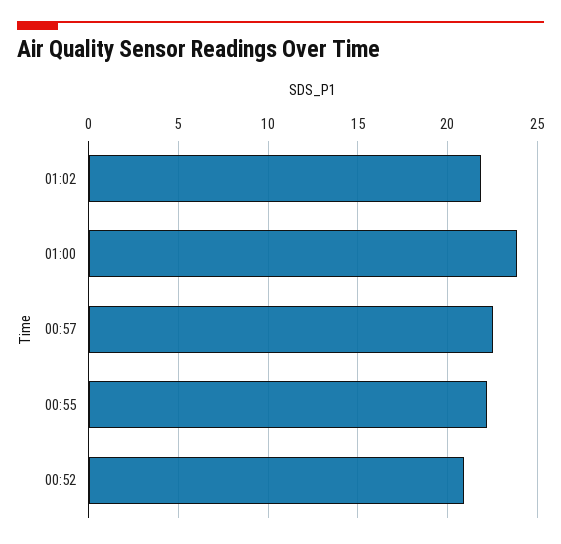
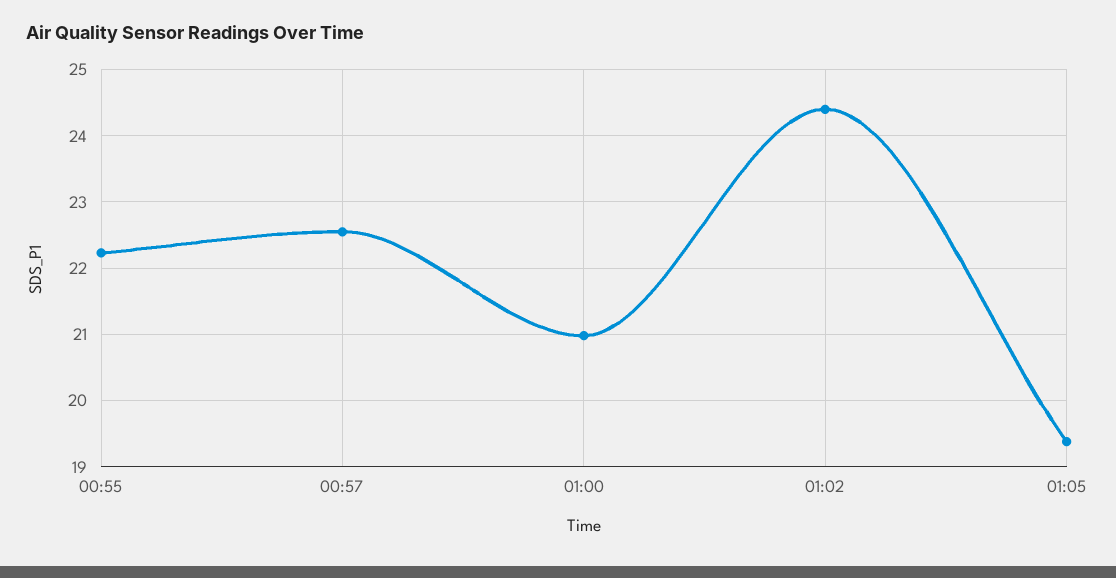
01:02: 22 -> 24.4
01:00: 24 -> 21
00:52: 21 -> none
01:05: none -> 19.4

